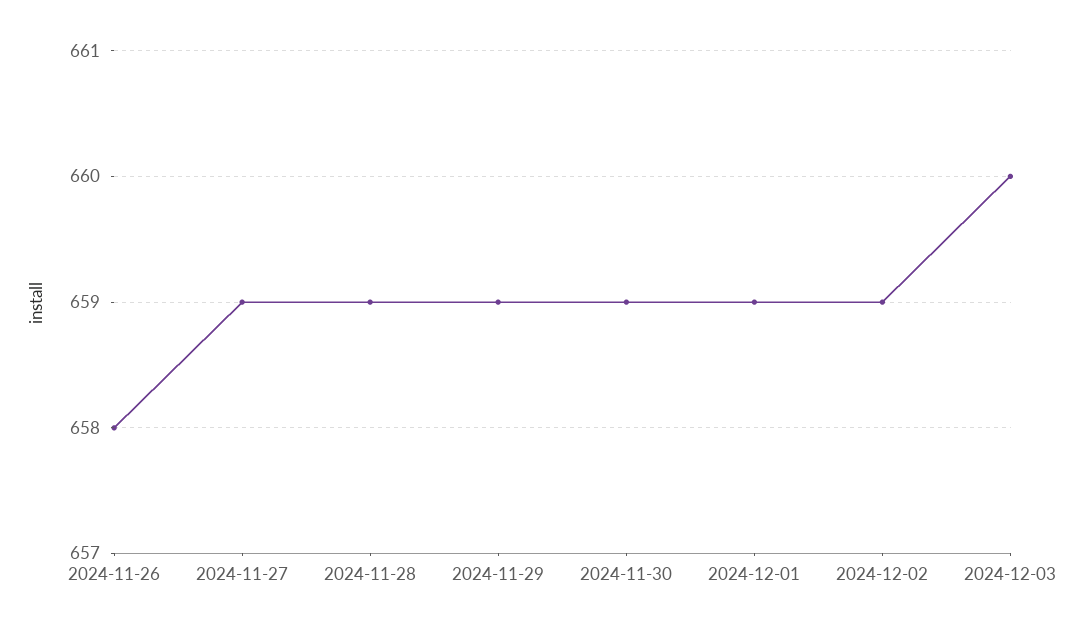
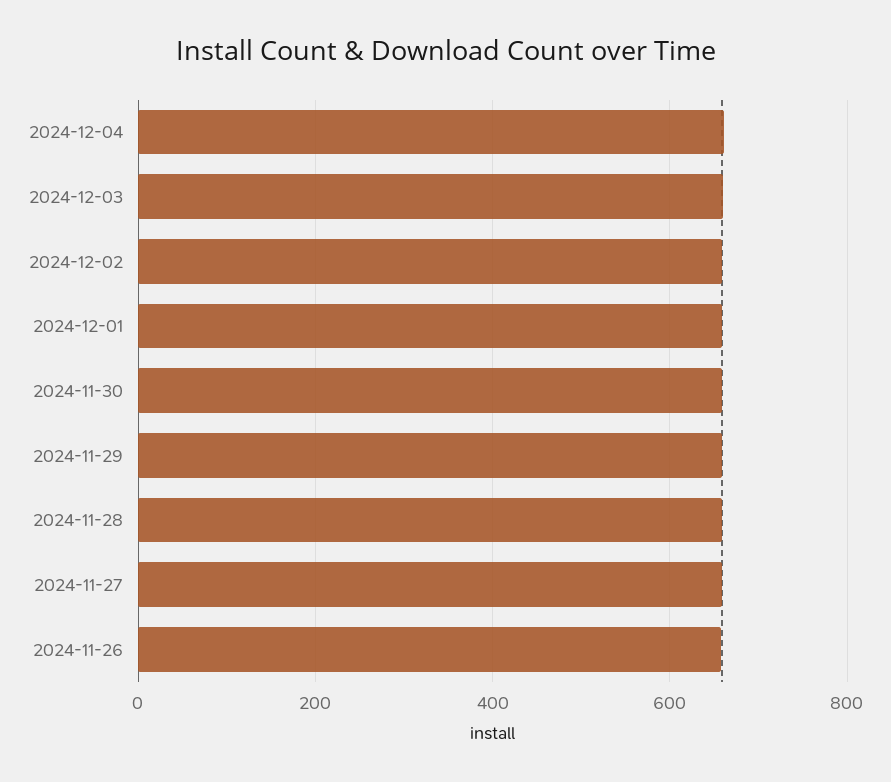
2024-12-04: none -> 660

